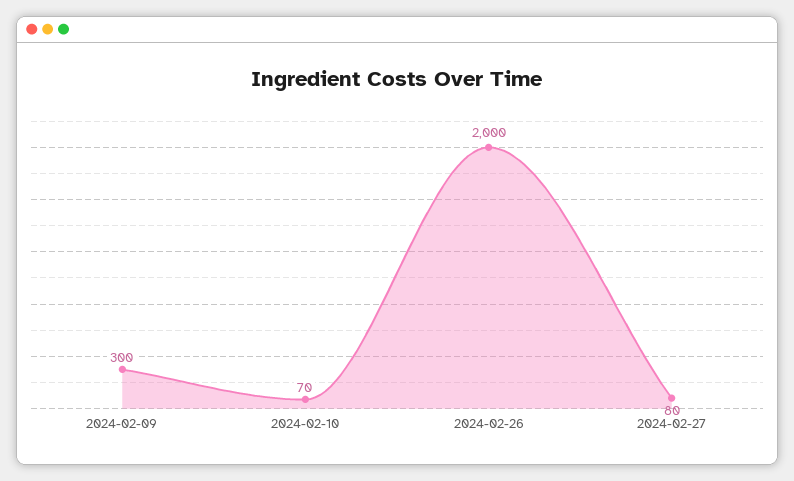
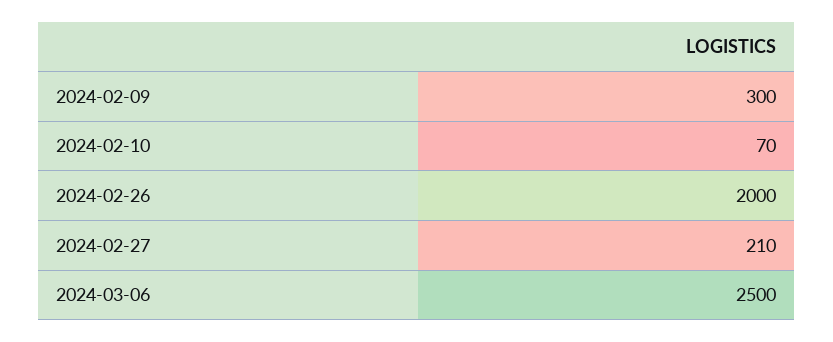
2024-02-27: 80 -> 210
2024-03-06: none -> 2500

